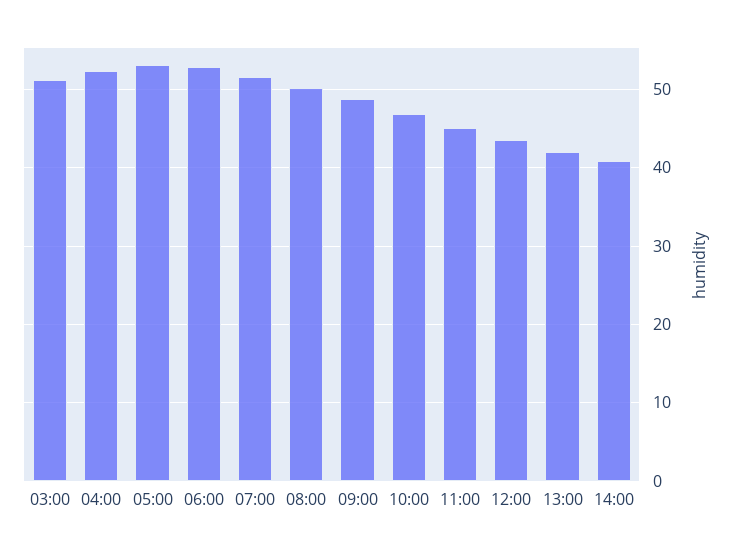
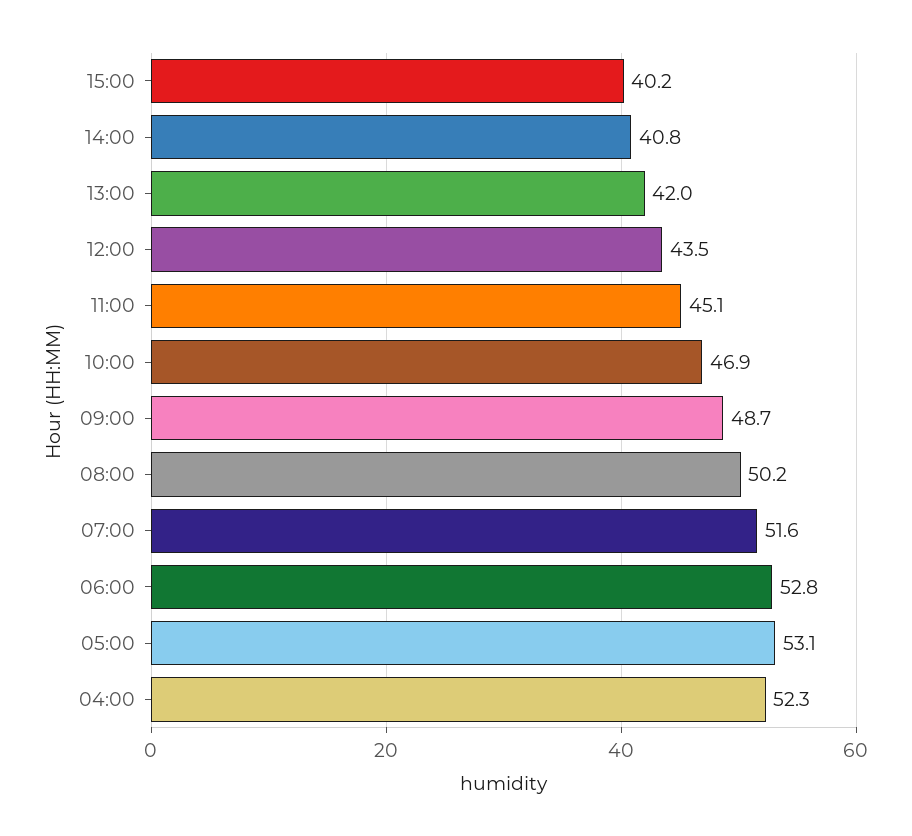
03:00: 51 -> none
15:00: none -> 40.2

